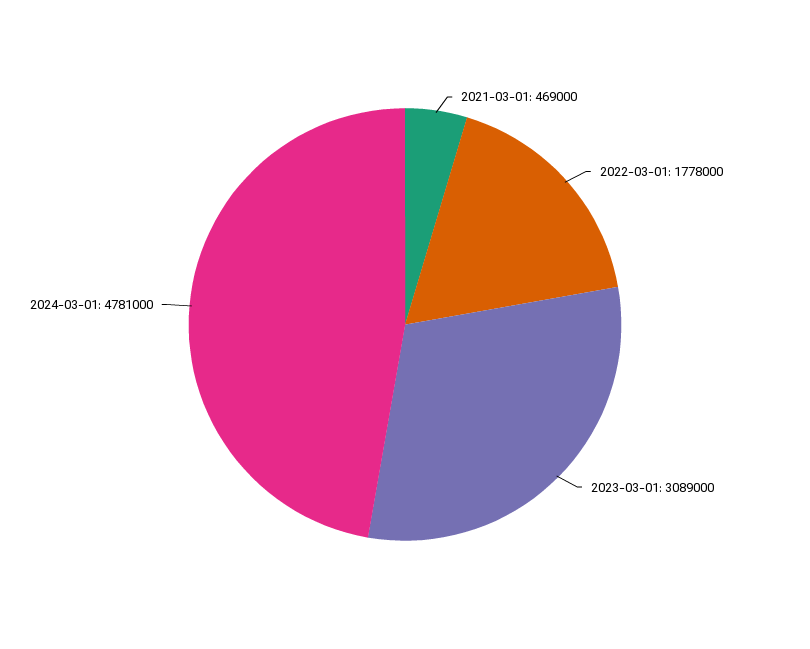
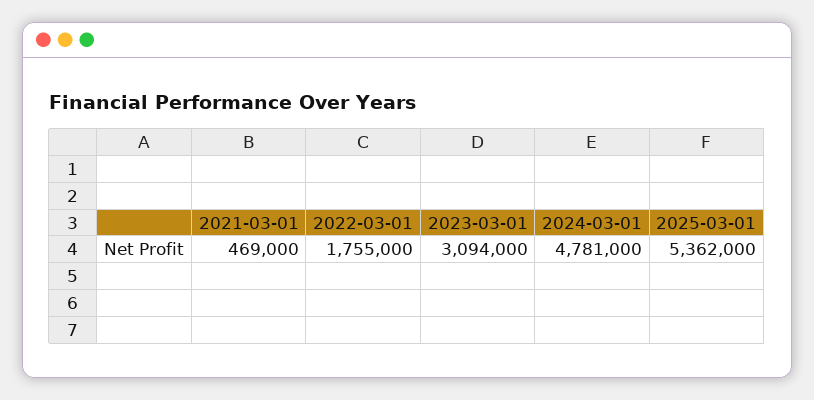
2022-03-01: 1778000 -> 1755000
2023-03-01: 3089000 -> 3094000
2025-03-01: none -> 5362000

